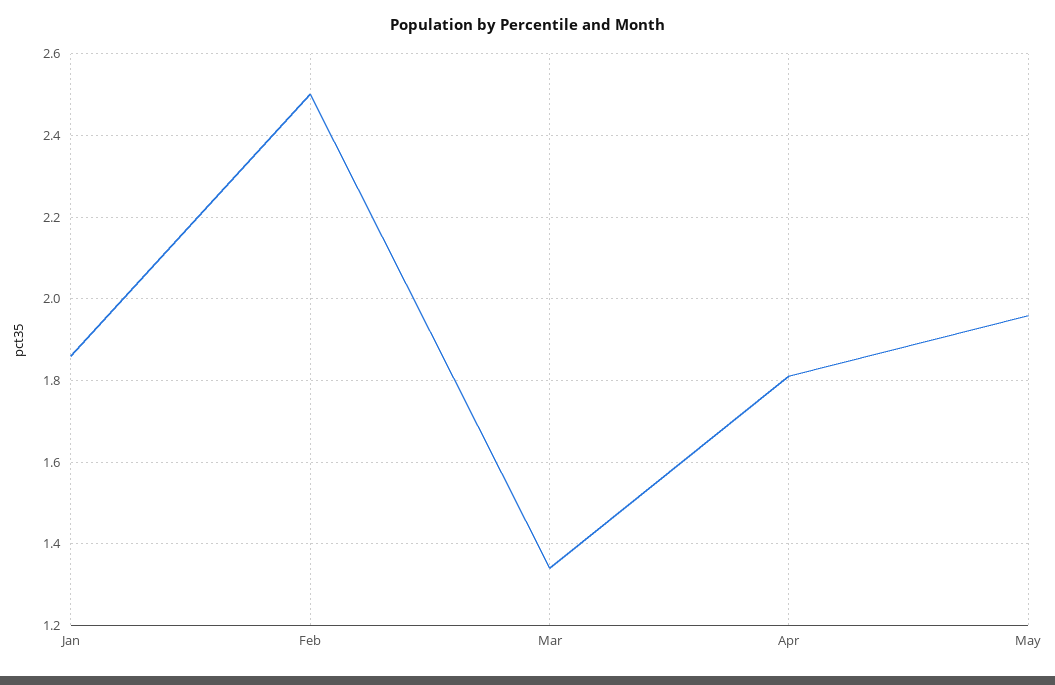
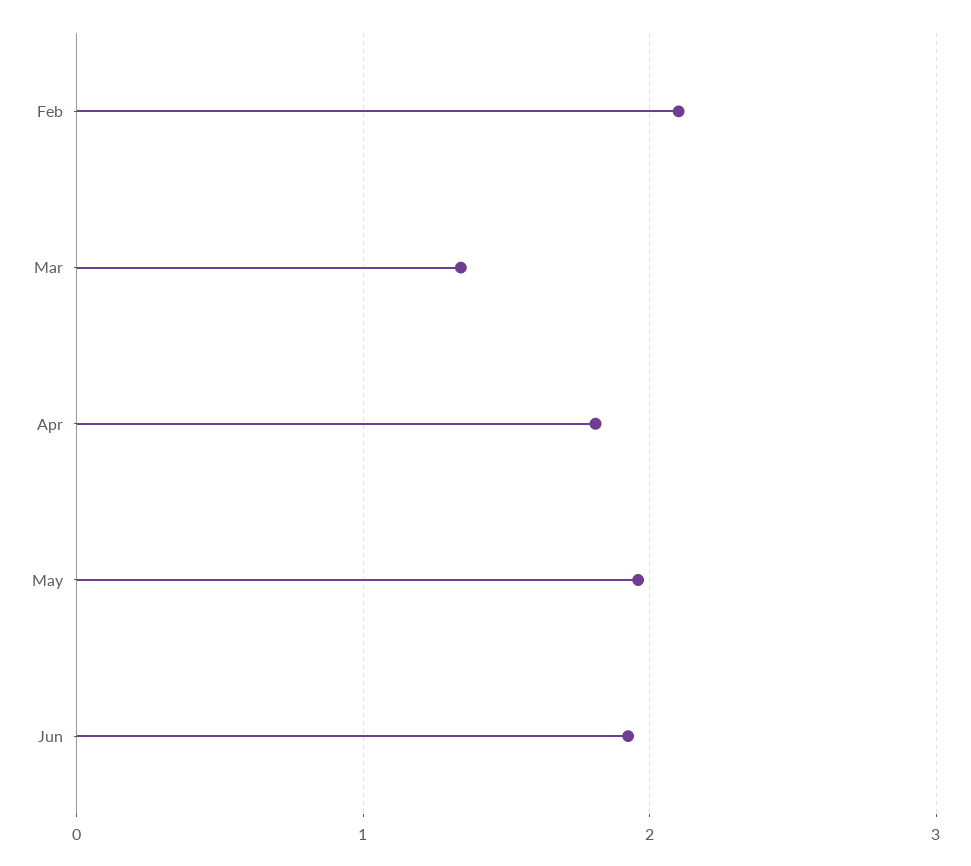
Jan: 1.86 -> none
Feb: 2.5 -> 2.1
Jun: none -> 1.9

